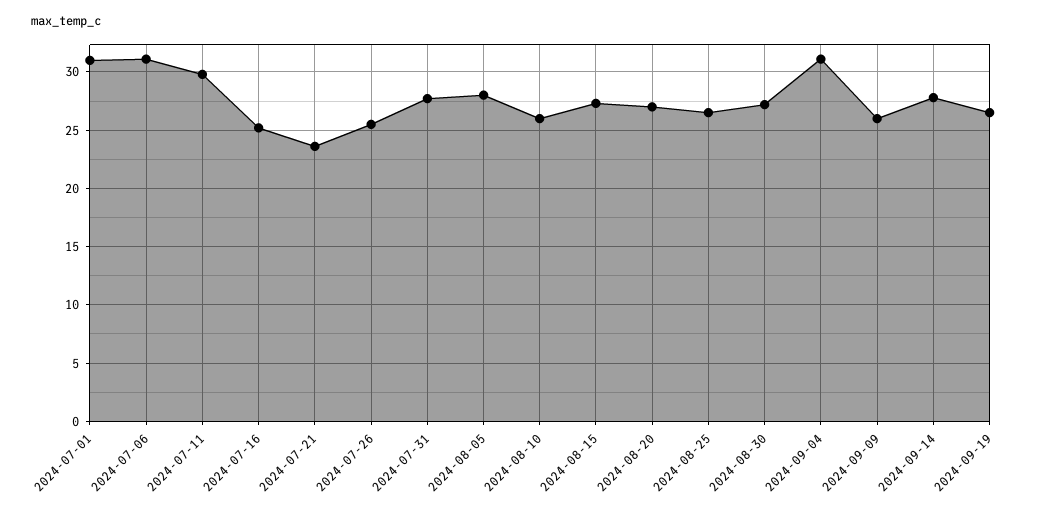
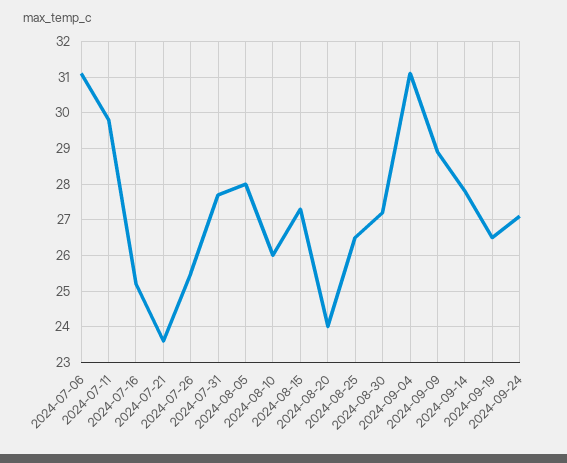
2024-07-01: 31 -> none
2024-08-20: 27 -> 24
2024-09-09: 26 -> 29
2024-09-24: none -> 27

